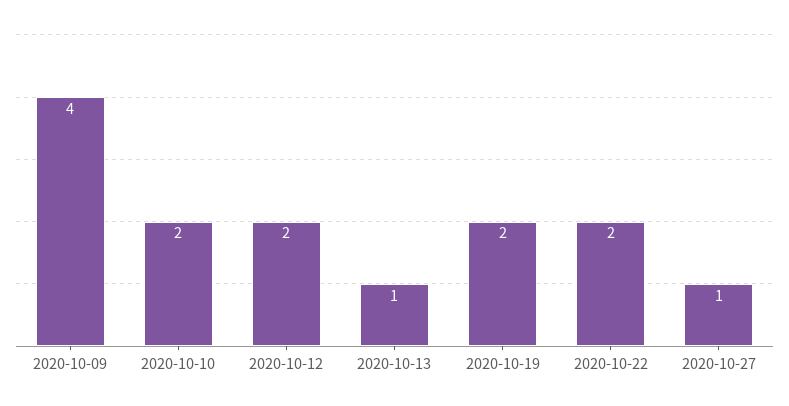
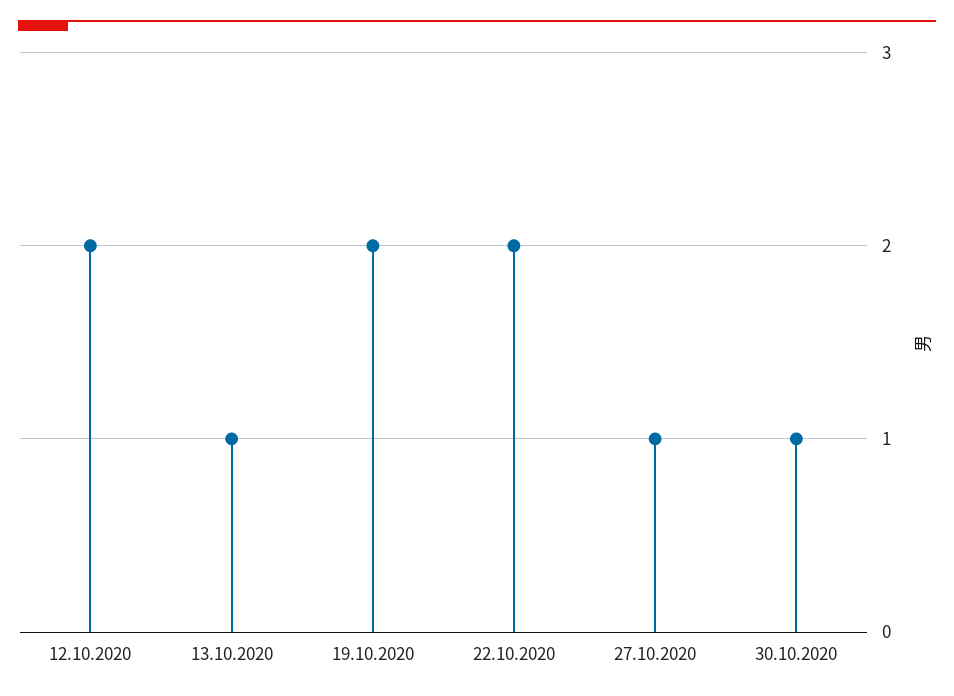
2020-10-09: 4 -> none
2020-10-10: 2 -> none
30.10.2020: none -> 1

